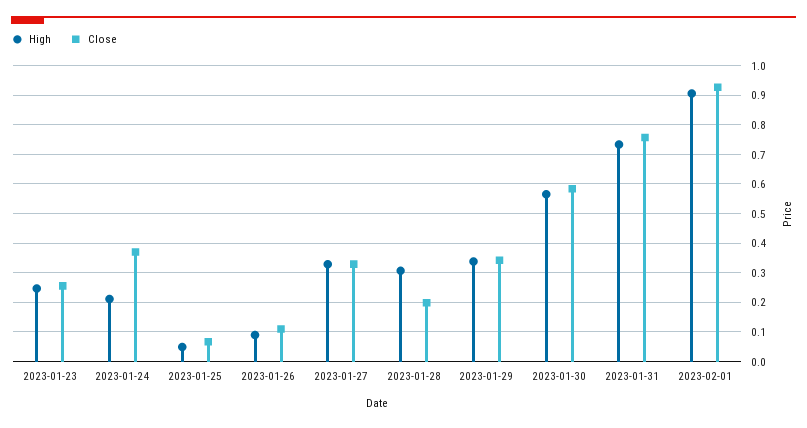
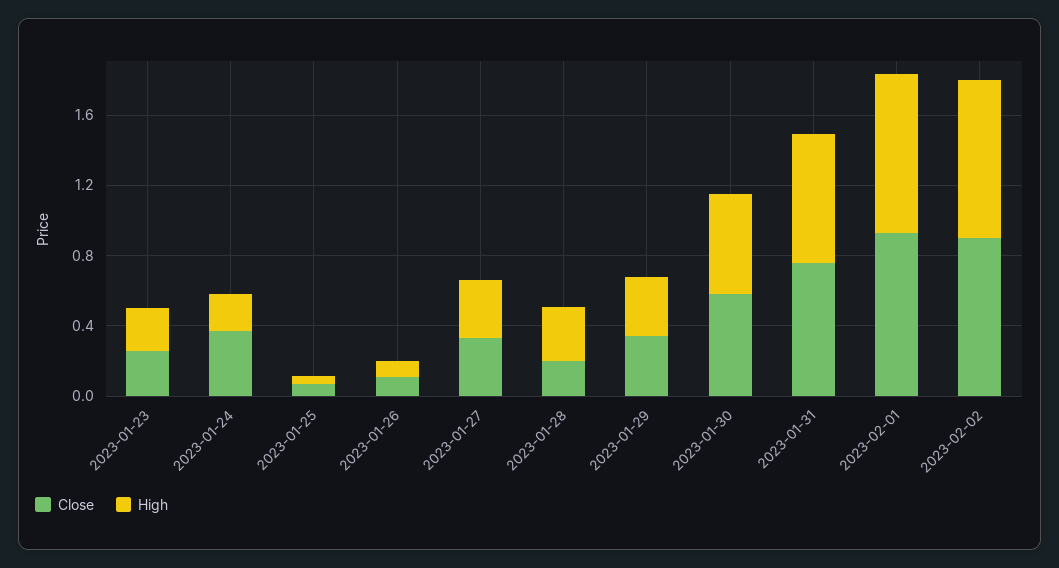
Close, 2023-02-02: none -> 0.9
High, 2023-02-02: none -> 0.9

